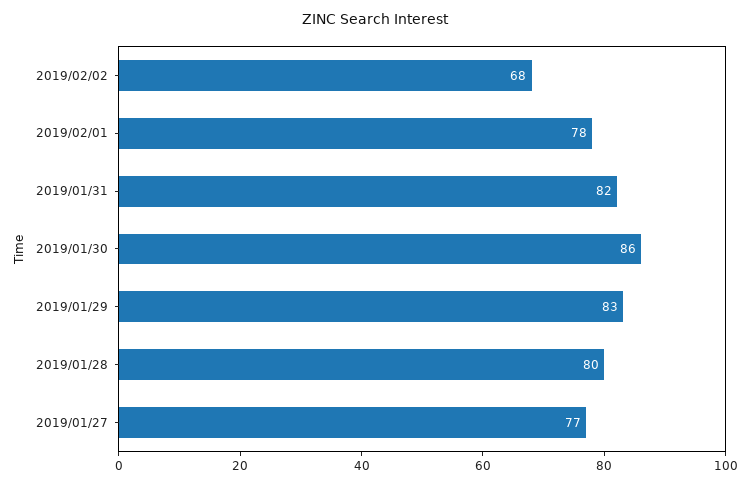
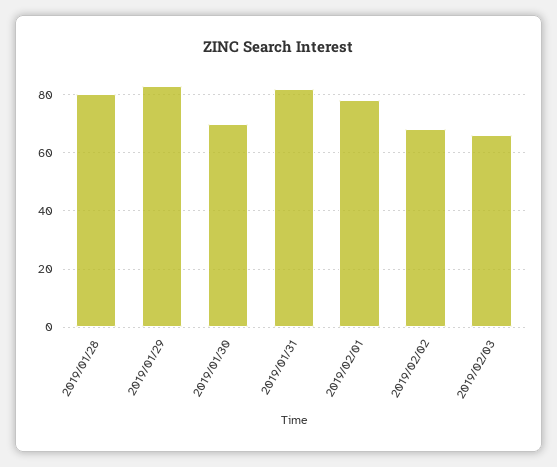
2019/01/30: 86 -> 70
2019/01/27: 77 -> none
2019/02/03: none -> 65

